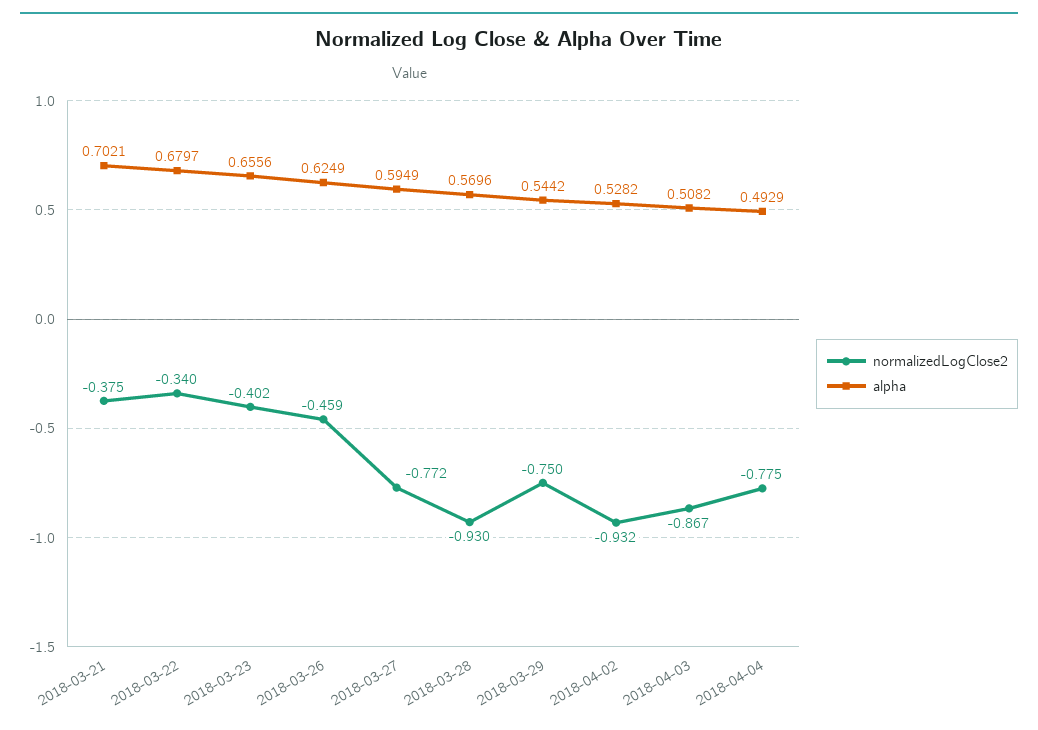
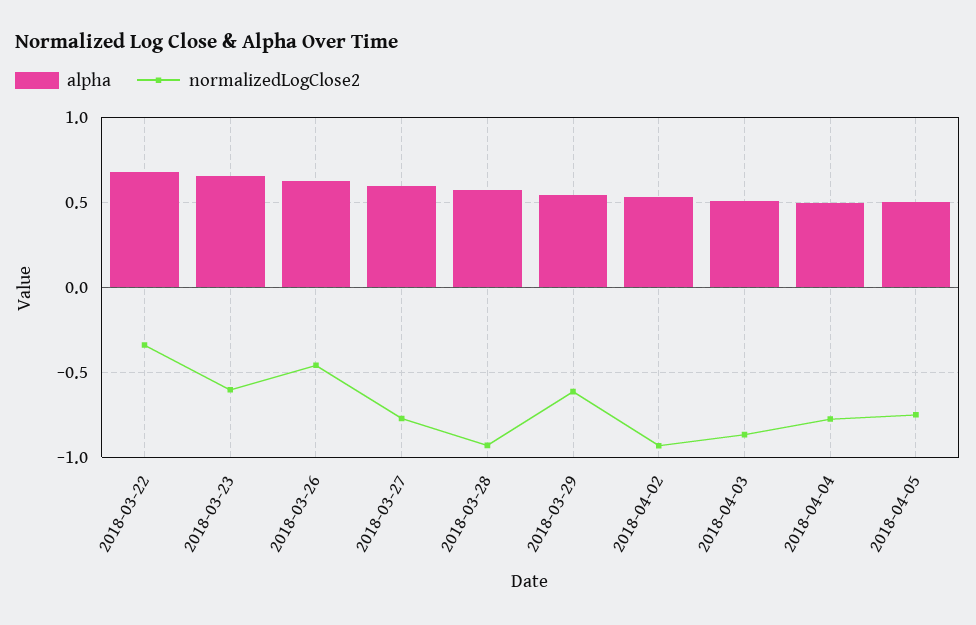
normalizedLogClose2, 2018-03-21: -0.375 -> none
alpha, 2018-03-21: 0.7021 -> none
normalizedLogClose2, 2018-03-23: -0.402 -> -0.6
normalizedLogClose2, 2018-03-29: -0.75 -> -0.6
alpha, 2018-04-05: none -> 0.5
normalizedLogClose2, 2018-04-05: none -> -0.75

